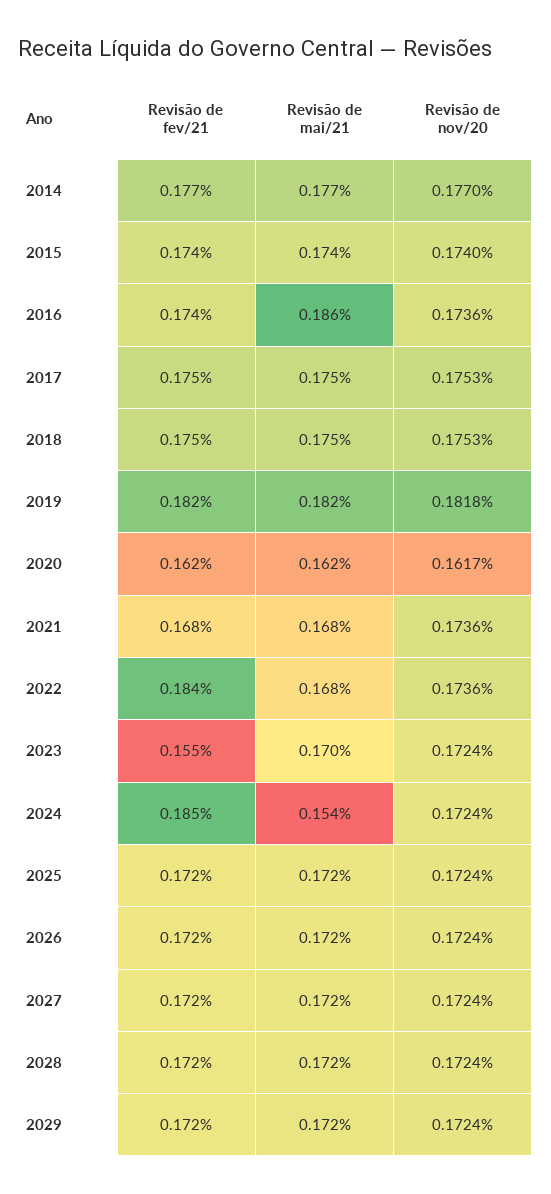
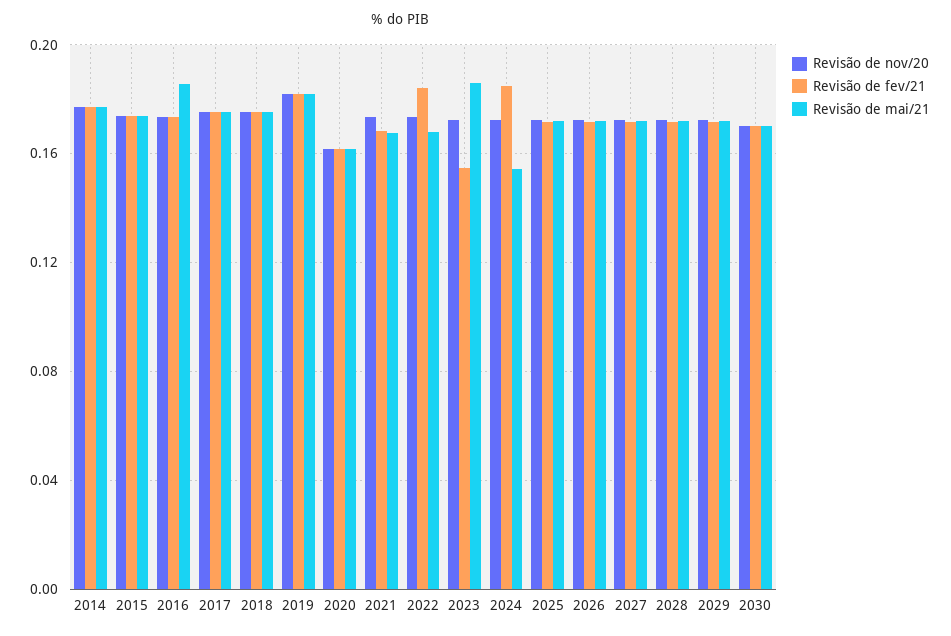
Revisão de mai/21, 2023: 0.17 -> 0.185
Revisão de nov/20, 2030: none -> 0.17
Revisão de fev/21, 2030: none -> 0.17
Revisão de mai/21, 2030: none -> 0.17

